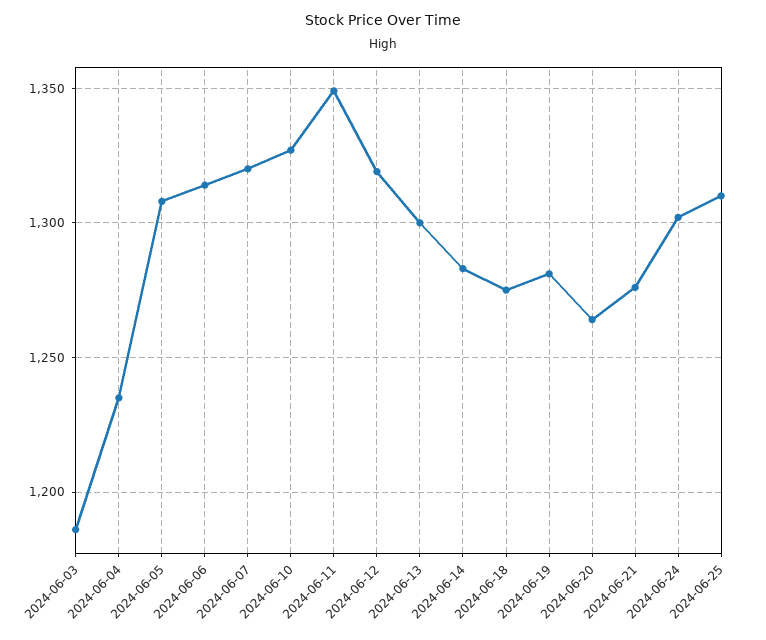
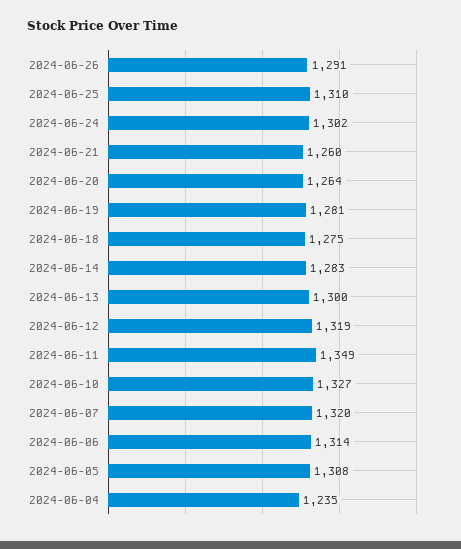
2024-06-03: 1185 -> none
2024-06-21: 1275 -> 1260
2024-06-26: none -> 1291

